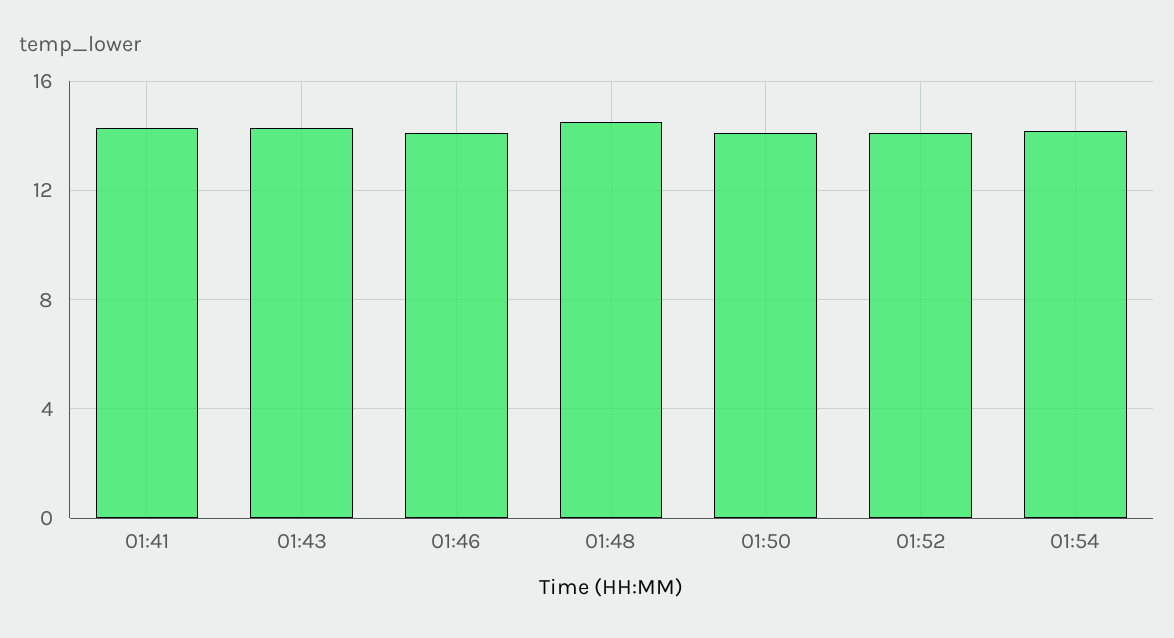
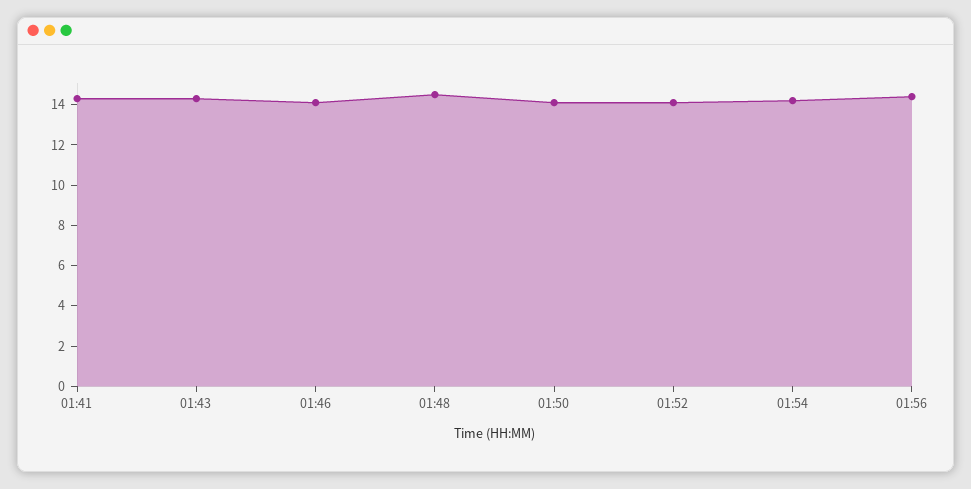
01:56: none -> 14.5

